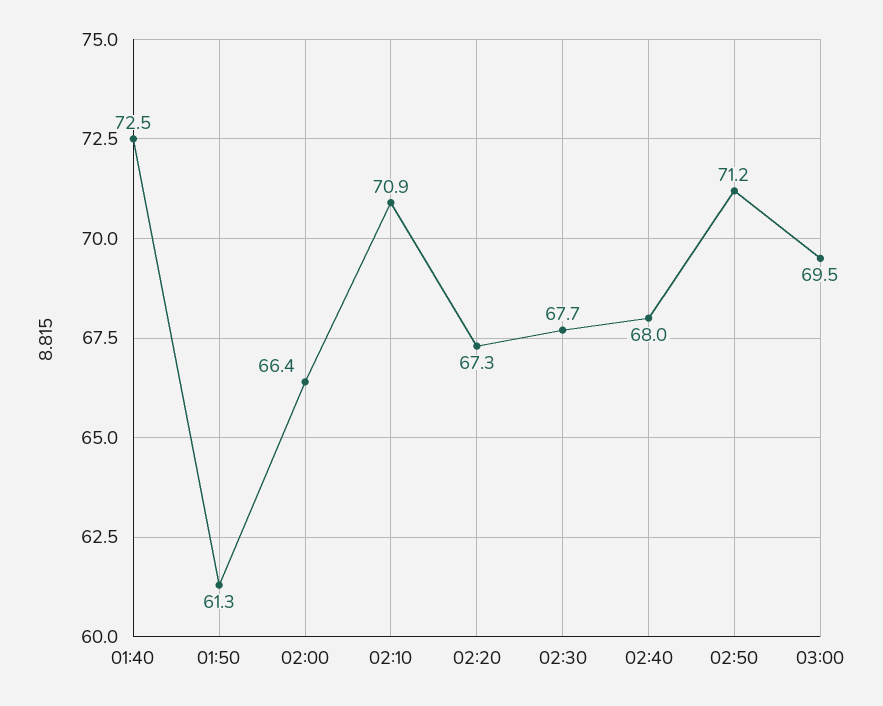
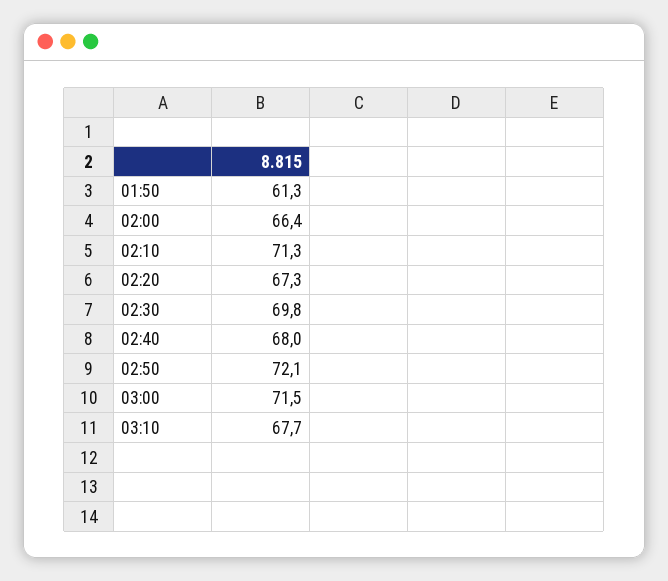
01:40: 72.5 -> none
02:10: 70.9 -> 71.3
02:30: 67.7 -> 69.8
02:50: 71.2 -> 72.1
03:00: 69.5 -> 71.5
03:10: none -> 67.7

